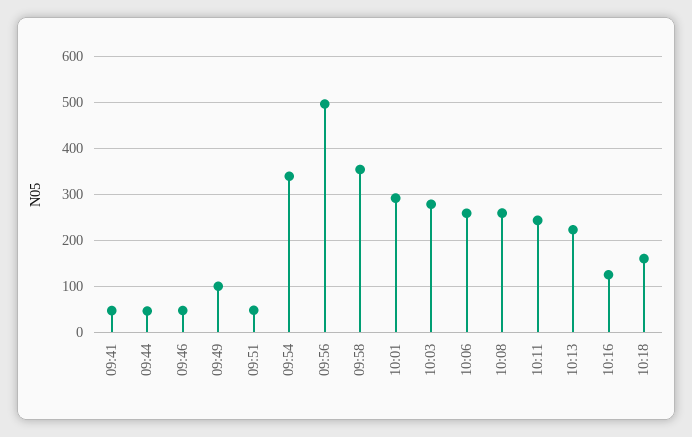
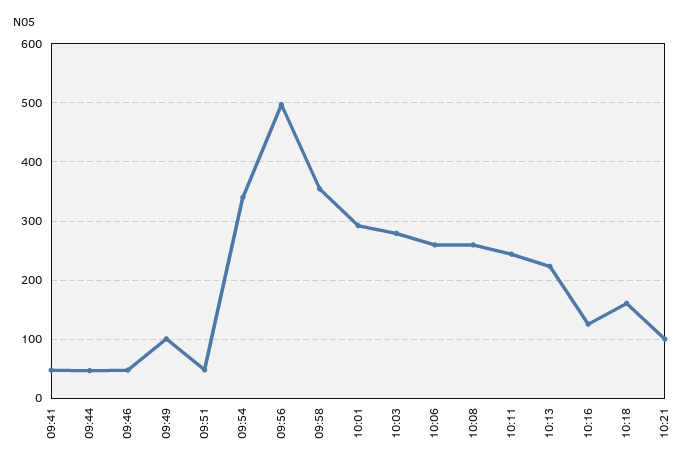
10:21: none -> 100

